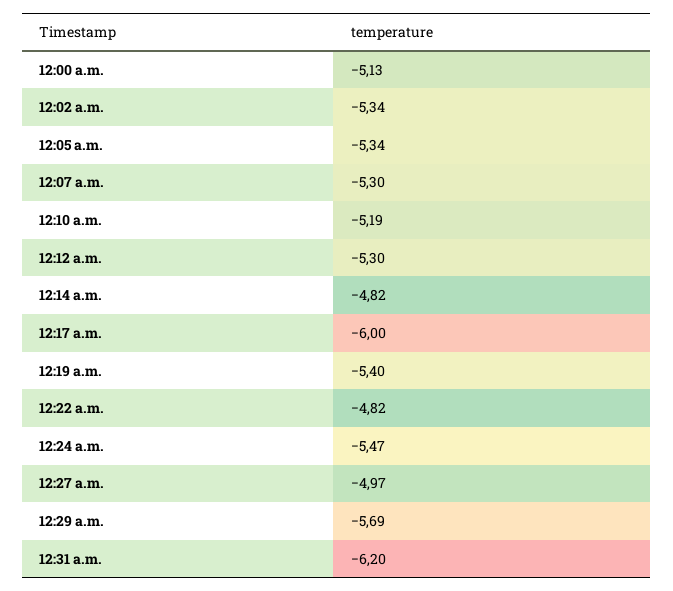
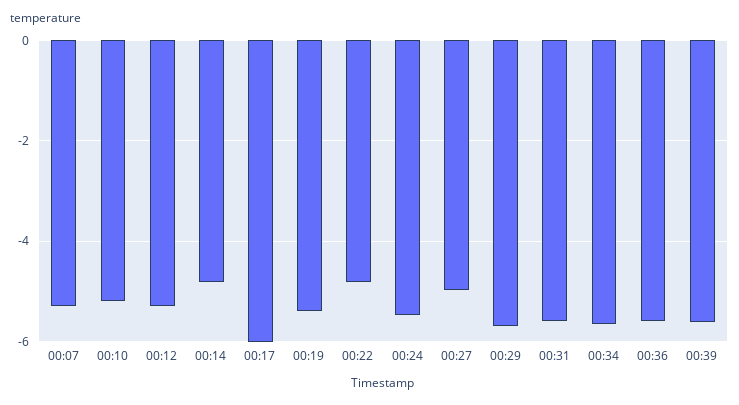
12:00 a.m.: -5.13 -> none
12:02 a.m.: -5.34 -> none
12:05 a.m.: -5.34 -> none
12:31 a.m.: -6.2 -> -5.6
00:34: none -> -5.6
00:36: none -> -5.6
00:39: none -> -5.6

